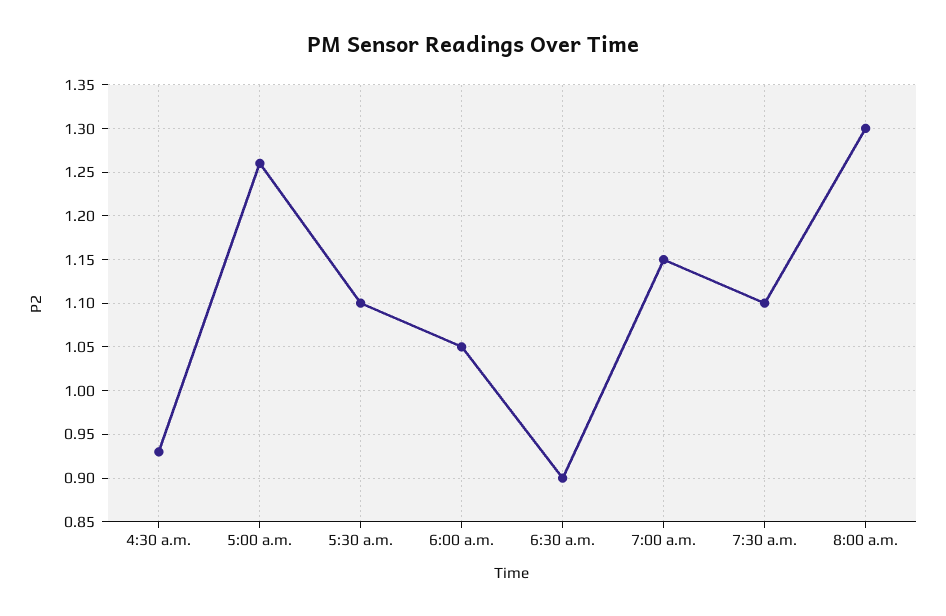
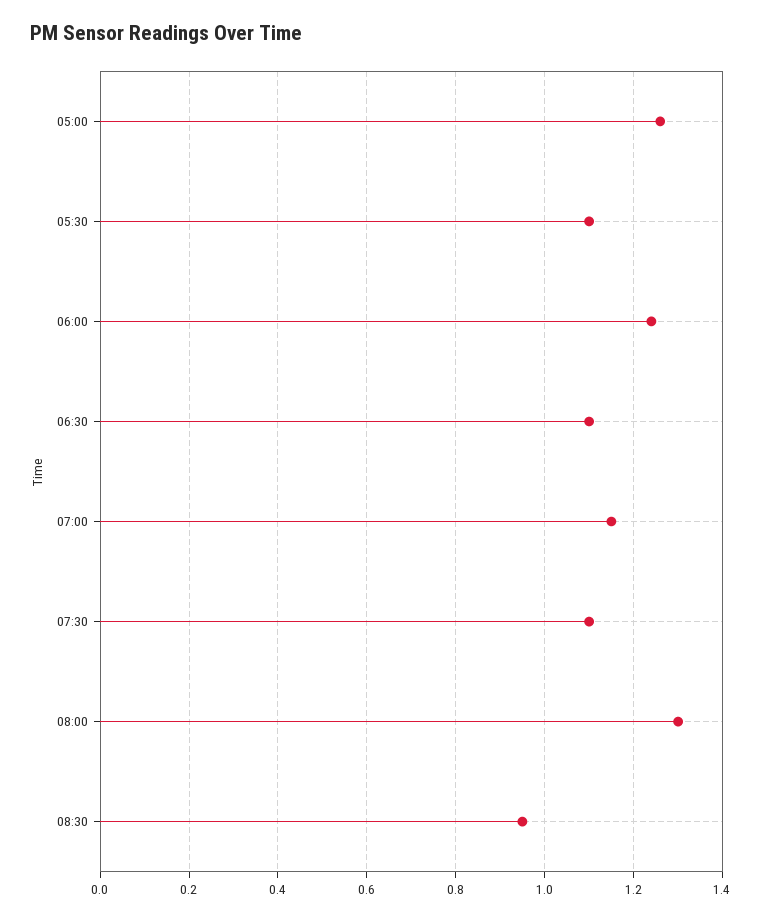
4:30 a.m.: 0.93 -> none
6:00 a.m.: 1.05 -> 1.25
6:30 a.m.: 0.9 -> 1.1
08:30: none -> 0.95

